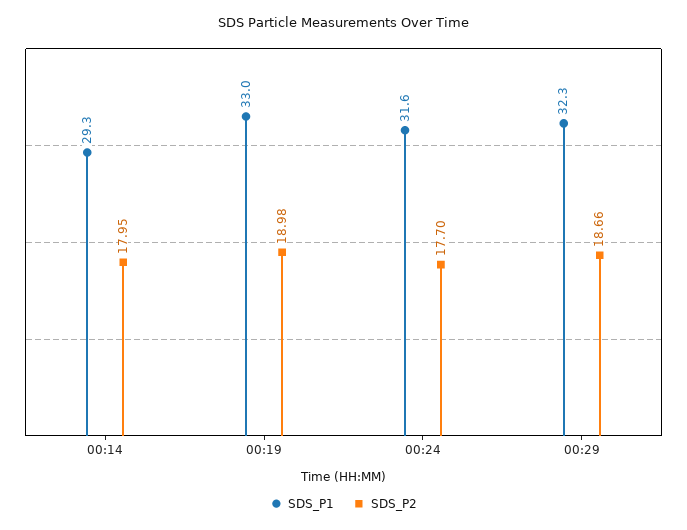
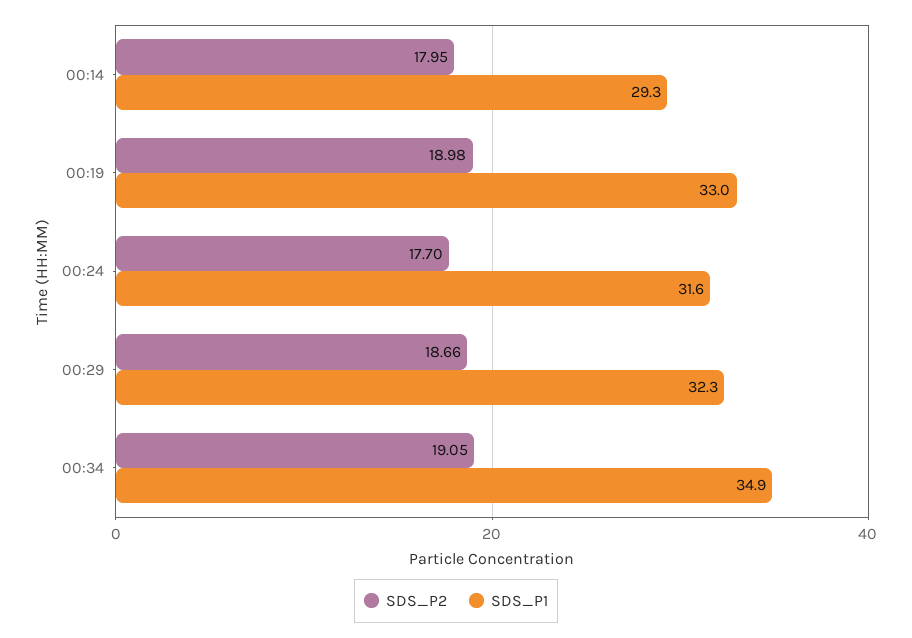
SDS_P2, 00:34: none -> 19.05
SDS_P1, 00:34: none -> 34.9

